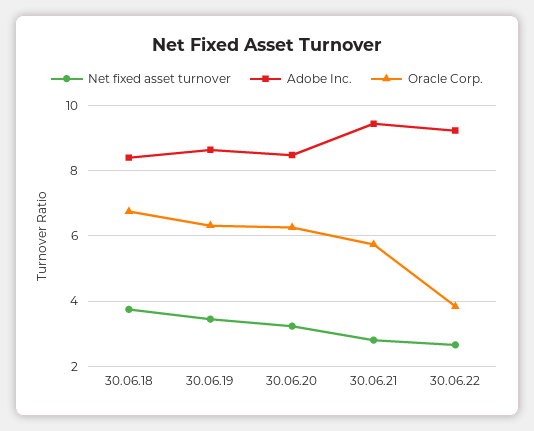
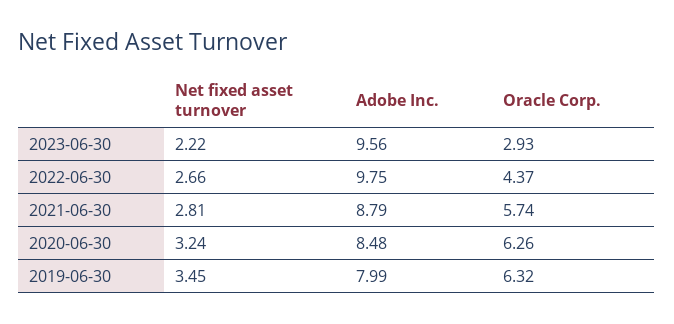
Net fixed asset turnover, 30.06.18: 3.8 -> none
Adobe Inc., 30.06.18: 8.4 -> none
Oracle Corp., 30.06.18: 6.8 -> none
Adobe Inc., 30.06.19: 8.6 -> 7.99
Adobe Inc., 30.06.21: 9.4 -> 8.79
Adobe Inc., 30.06.22: 9.2 -> 9.75
Oracle Corp., 30.06.22: 3.8 -> 4.37
Net fixed asset turnover, 2023-06-30: none -> 2.22
Adobe Inc., 2023-06-30: none -> 9.56
Oracle Corp., 2023-06-30: none -> 2.93

